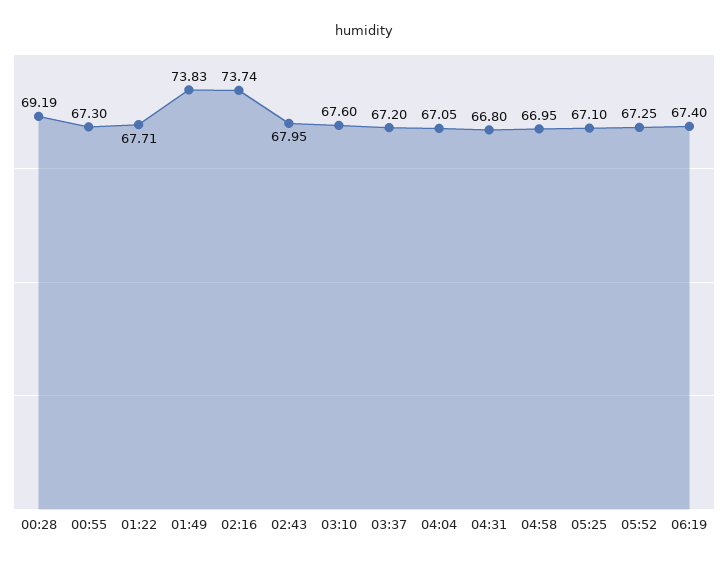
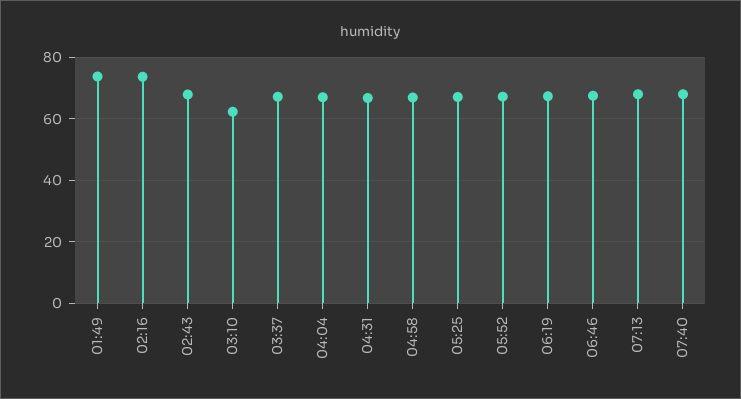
00:28: 69.19 -> none
00:55: 67.3 -> none
01:22: 67.71 -> none
03:10: 67.6 -> 62
06:46: none -> 68
07:13: none -> 68
07:40: none -> 68

